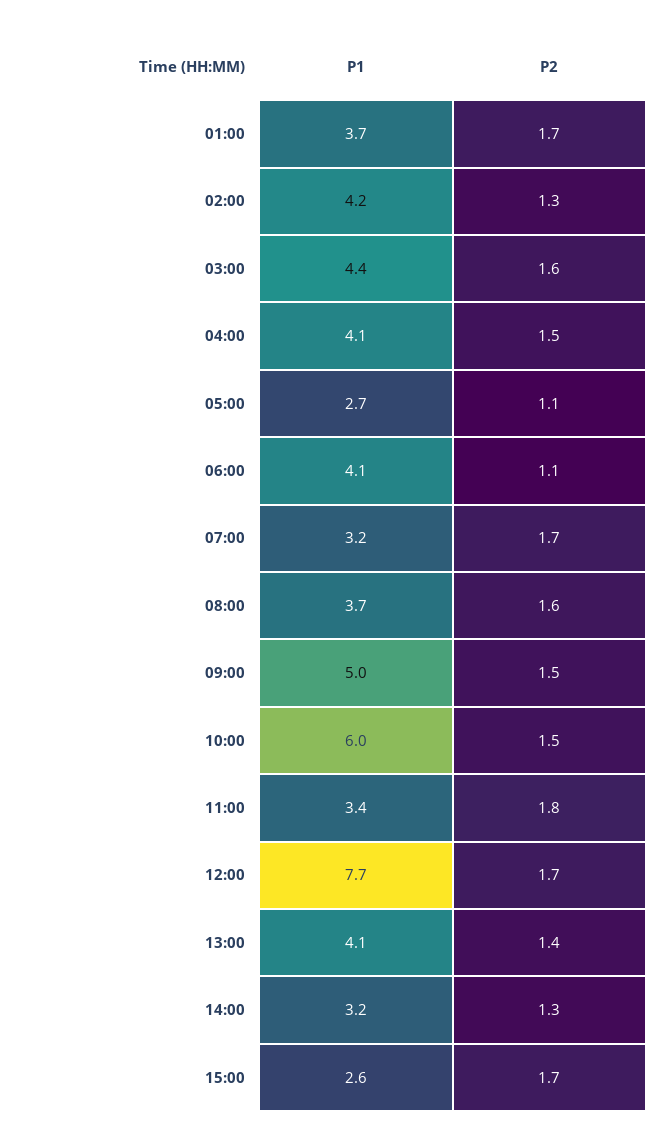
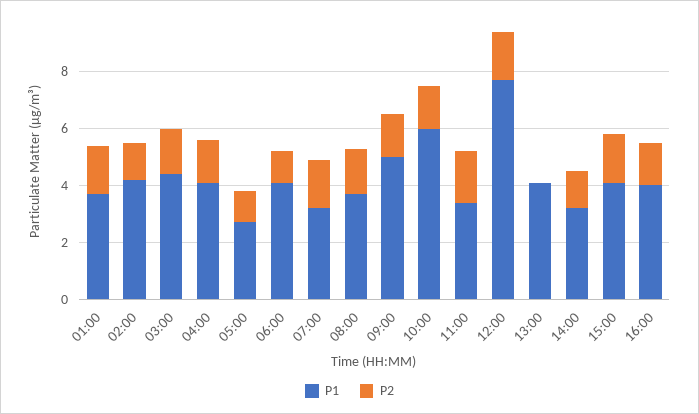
P2, 13:00: 1.4 -> 0
P1, 15:00: 2.6 -> 4
P1, 16:00: none -> 4
P2, 16:00: none -> 1.5

